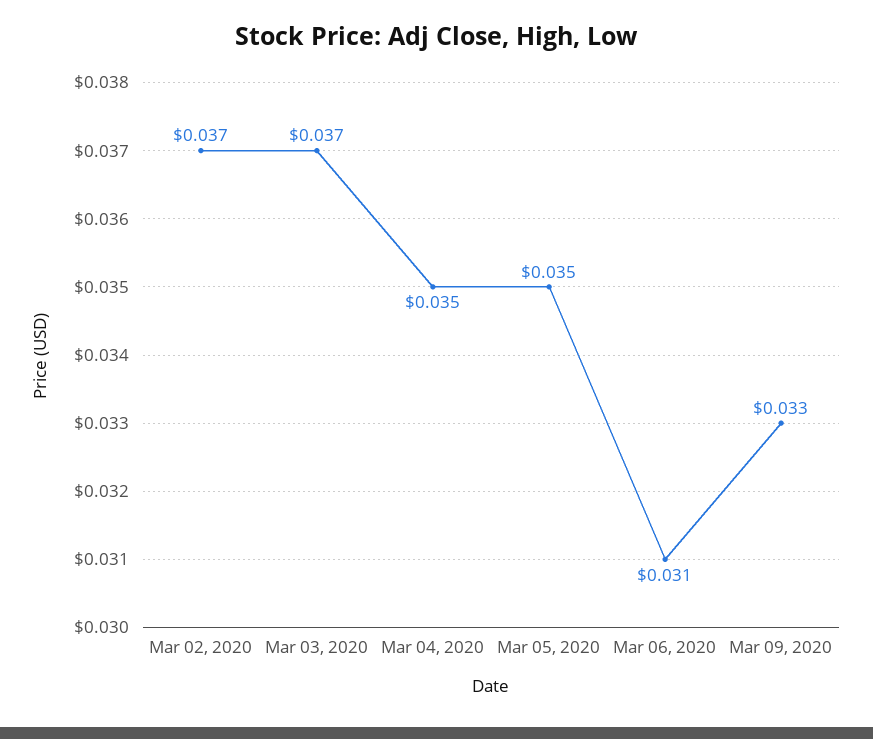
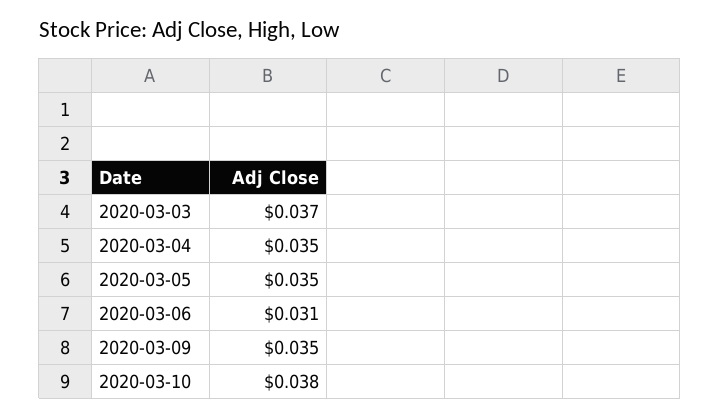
Mar 02, 2020: 0.037 -> none
Mar 09, 2020: 0.033 -> 0.035
2020-03-10: none -> 0.038

